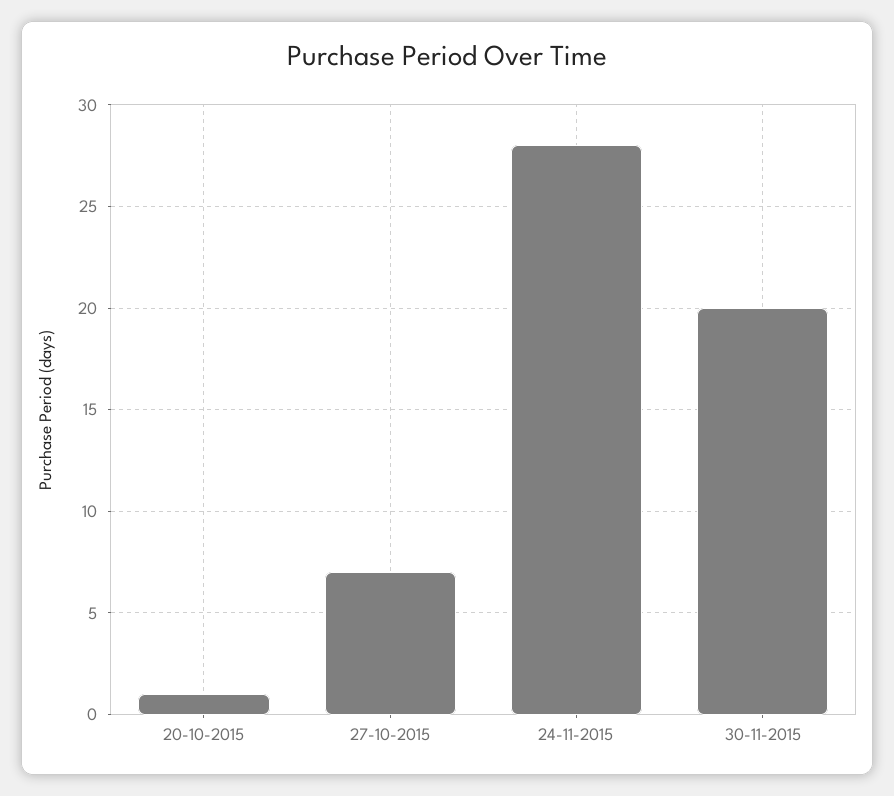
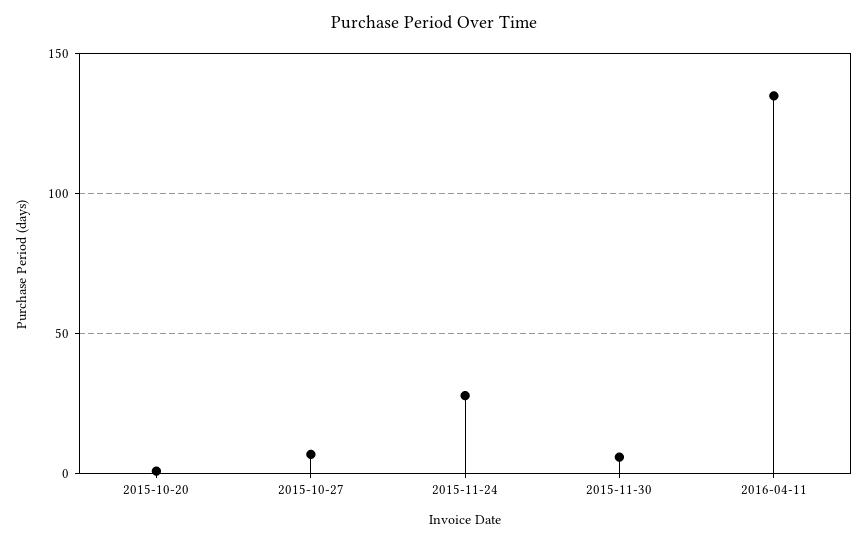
30-11-2015: 20 -> 5
2016-04-11: none -> 135

